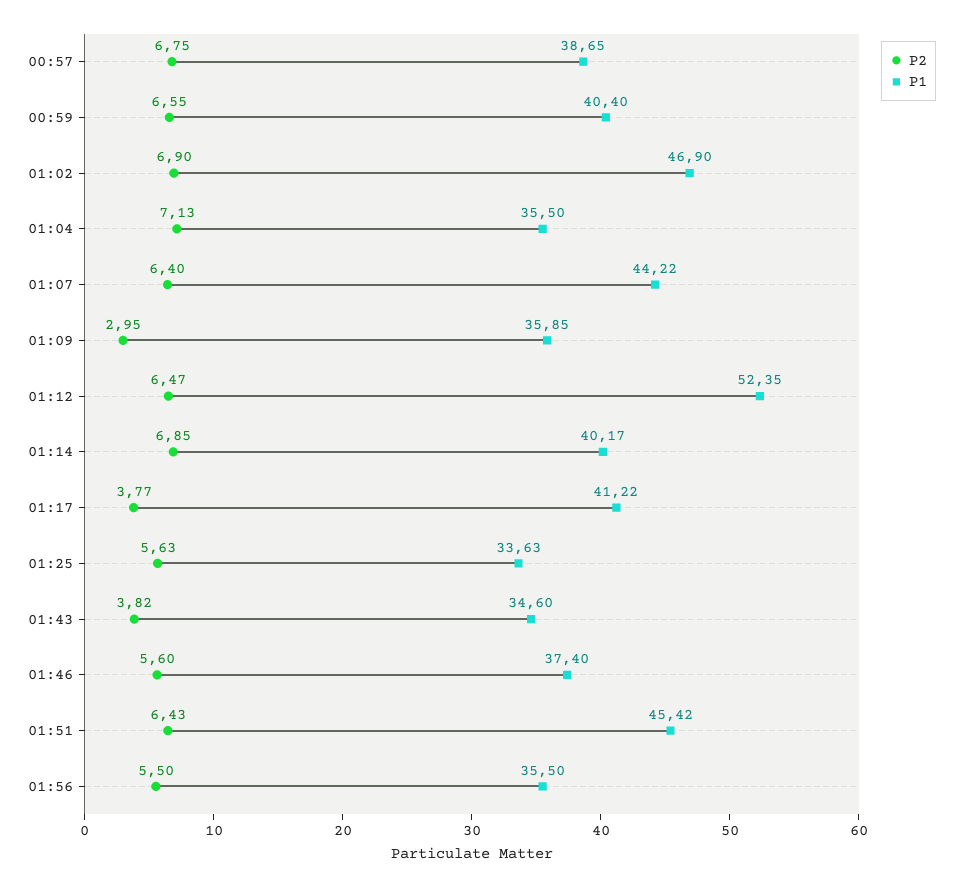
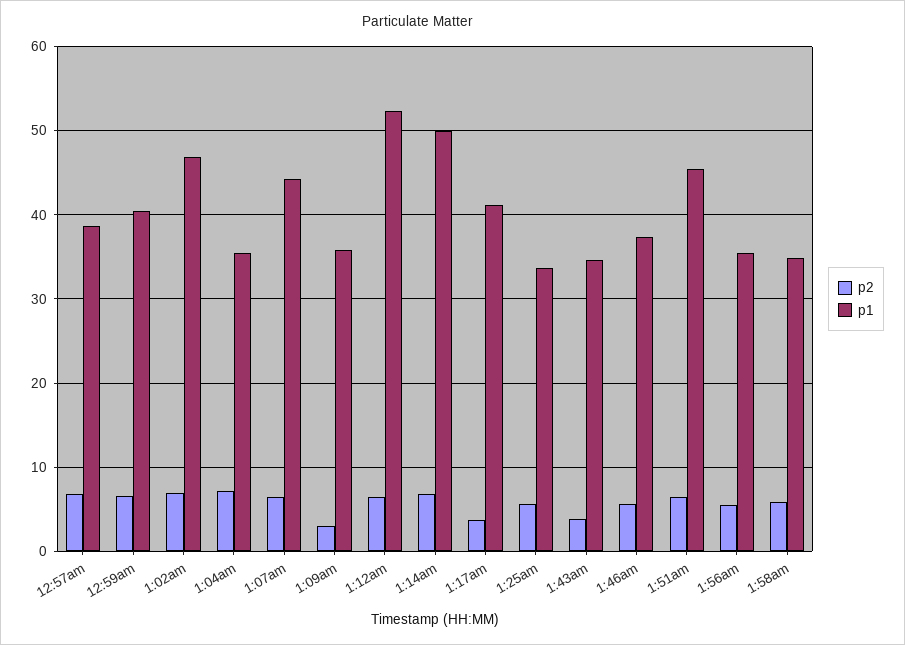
P1, 01:14: 40.17 -> 50
P2, 1:58am: none -> 6
P1, 1:58am: none -> 35

